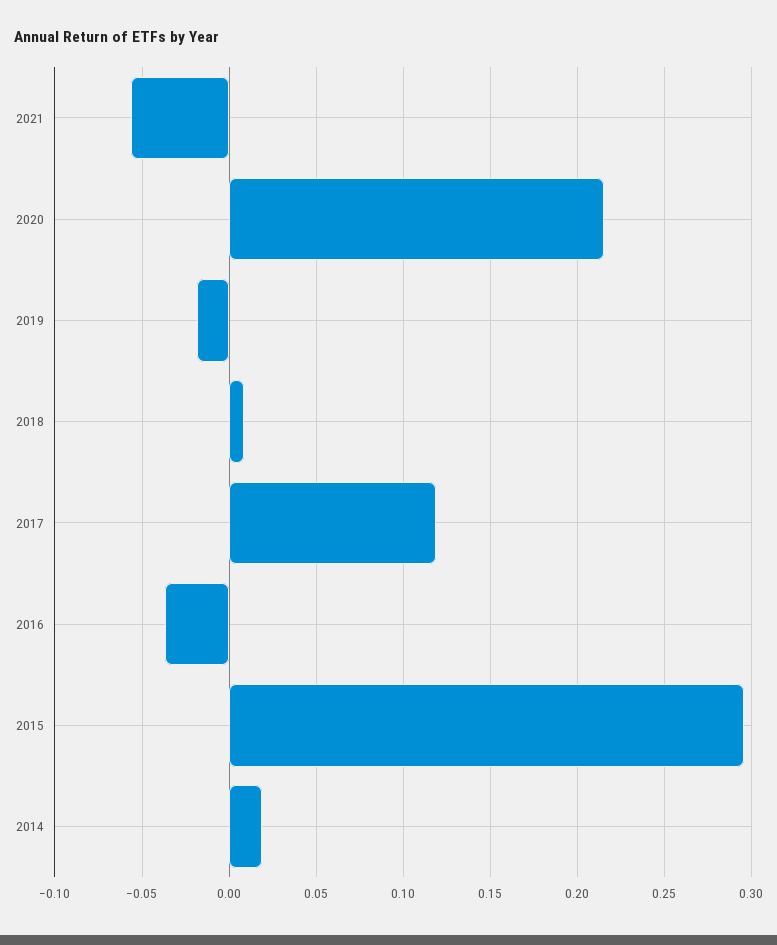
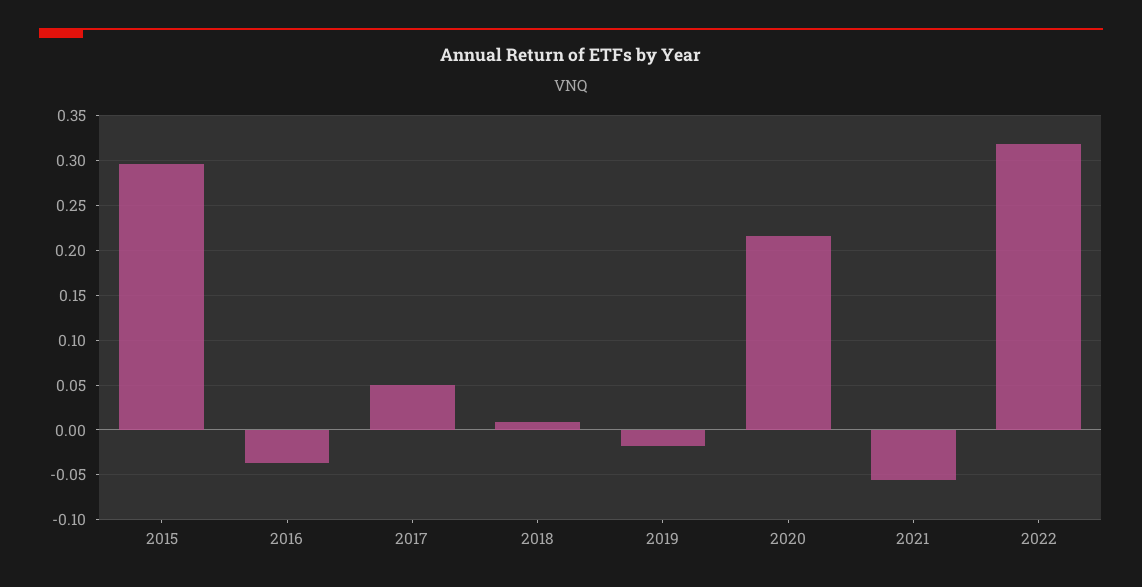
2017: 0.12 -> 0.05
2014: 0.02 -> none
2022: none -> 0.32

